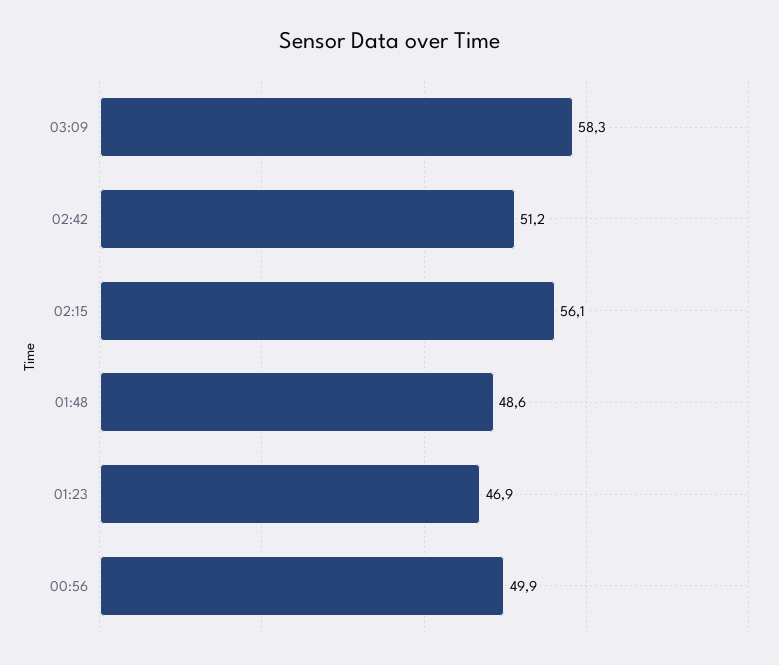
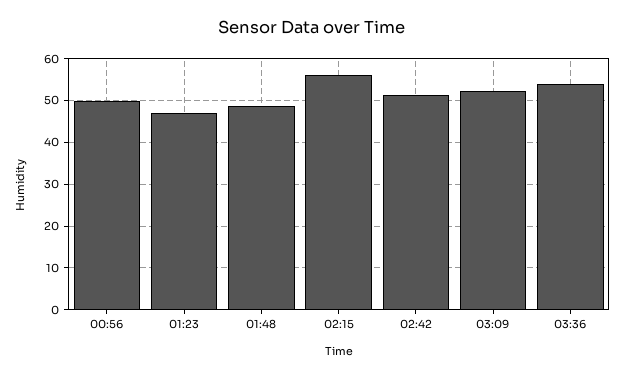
03:09: 58.3 -> 52
03:36: none -> 54

